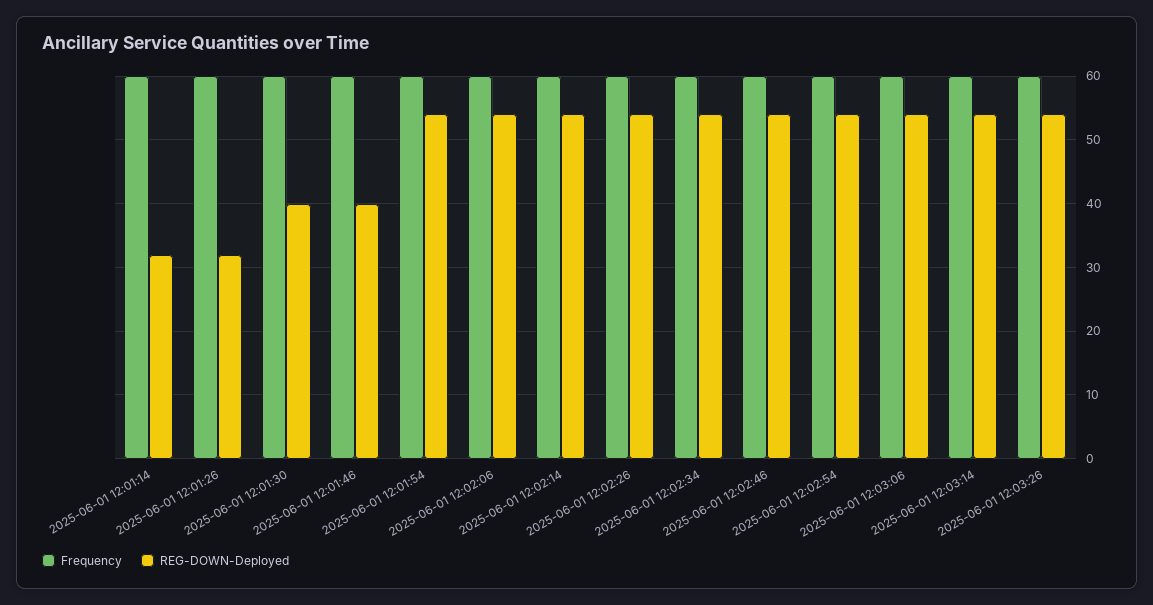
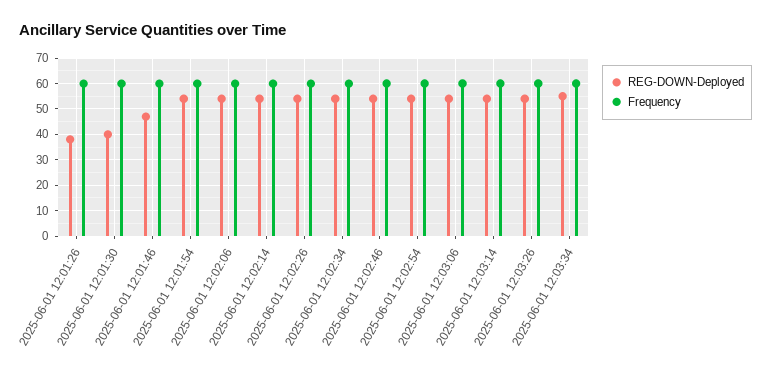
Frequency, 2025-06-01 12:01:14: 60 -> none
REG-DOWN-Deployed, 2025-06-01 12:01:14: 32 -> none
REG-DOWN-Deployed, 2025-06-01 12:01:26: 32 -> 37.5
REG-DOWN-Deployed, 2025-06-01 12:01:46: 40 -> 47.5
REG-DOWN-Deployed, 2025-06-01 12:03:34: none -> 55
Frequency, 2025-06-01 12:03:34: none -> 60

